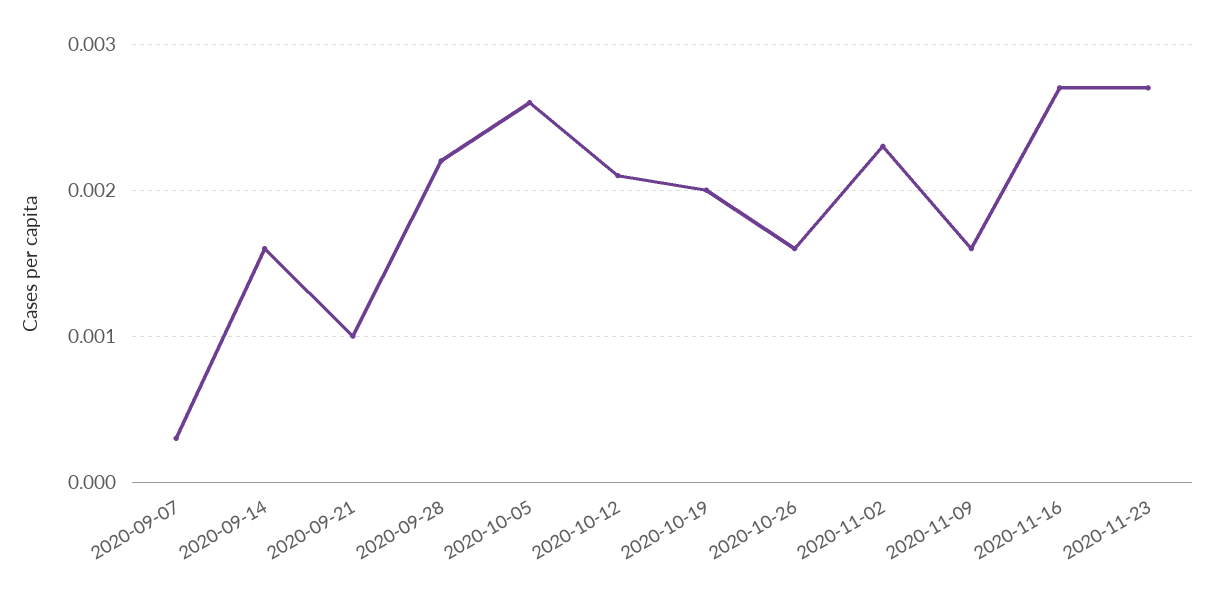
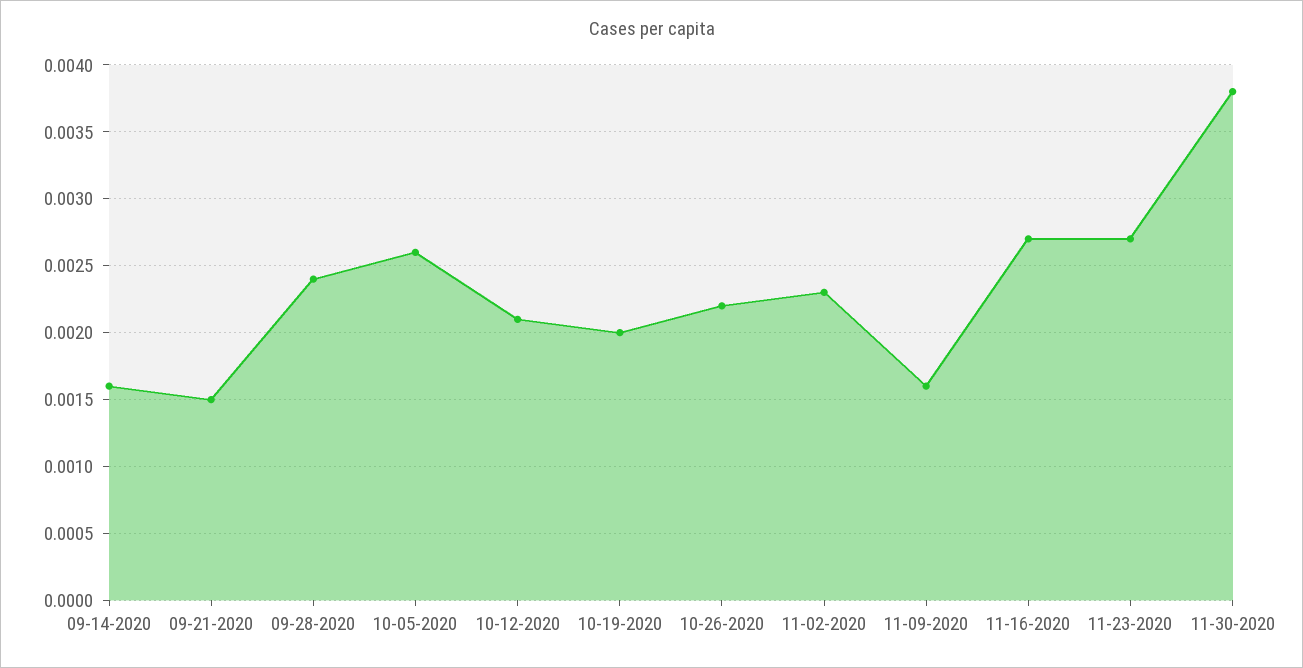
2020-09-07: 0.0003 -> none
2020-09-21: 0.001 -> 0.0015
2020-09-28: 0.0022 -> 0.0024
2020-10-26: 0.0016 -> 0.0022
11-30-2020: none -> 0.0038

